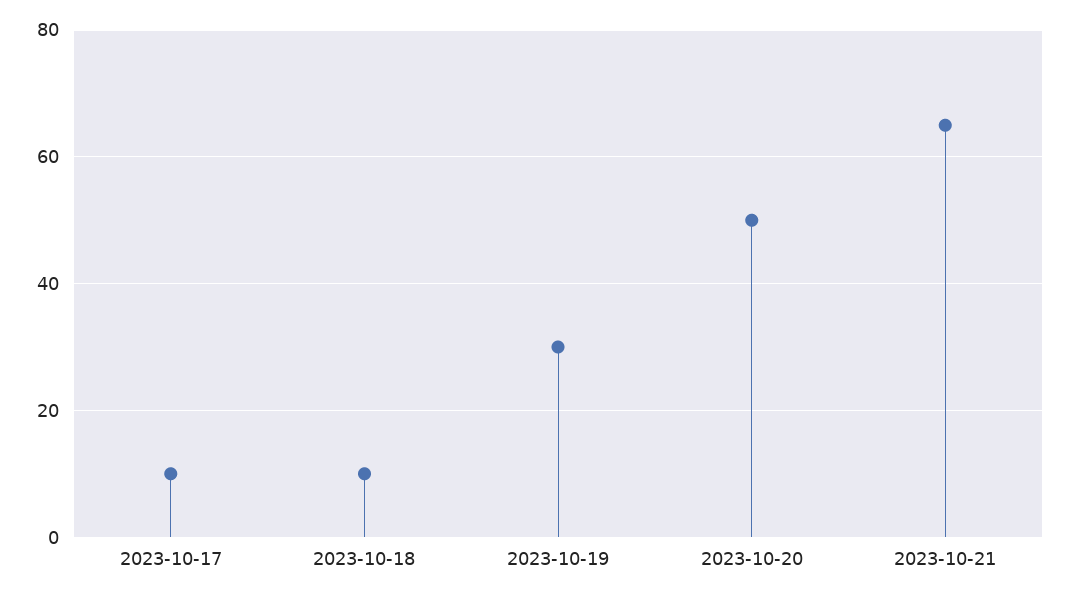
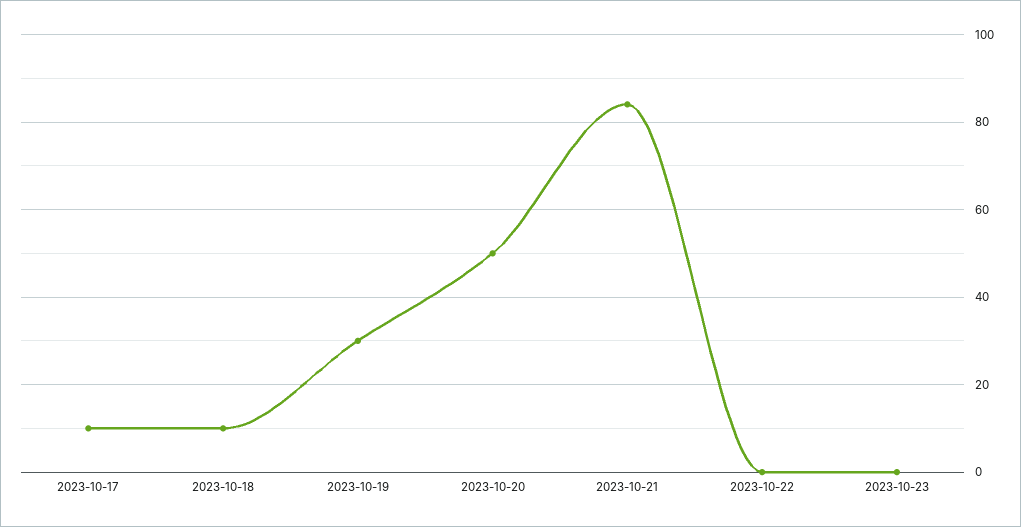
2023-10-21: 65 -> 85
2023-10-22: none -> 0
2023-10-23: none -> 0

